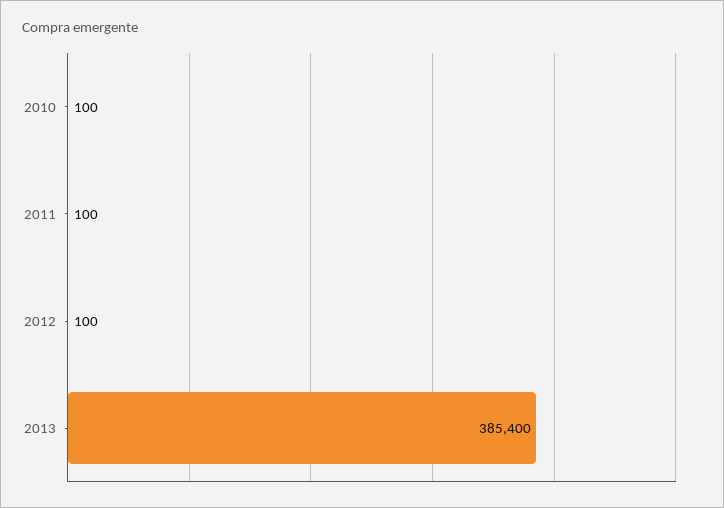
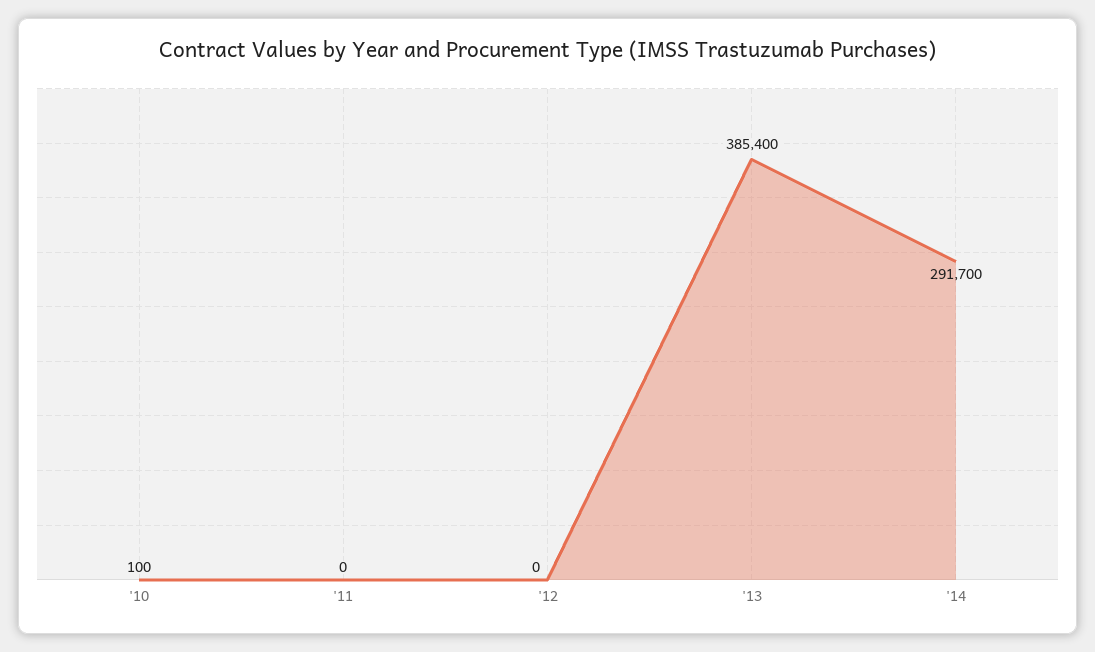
2011: 100 -> 0
2012: 100 -> 0
'14: none -> 291700

